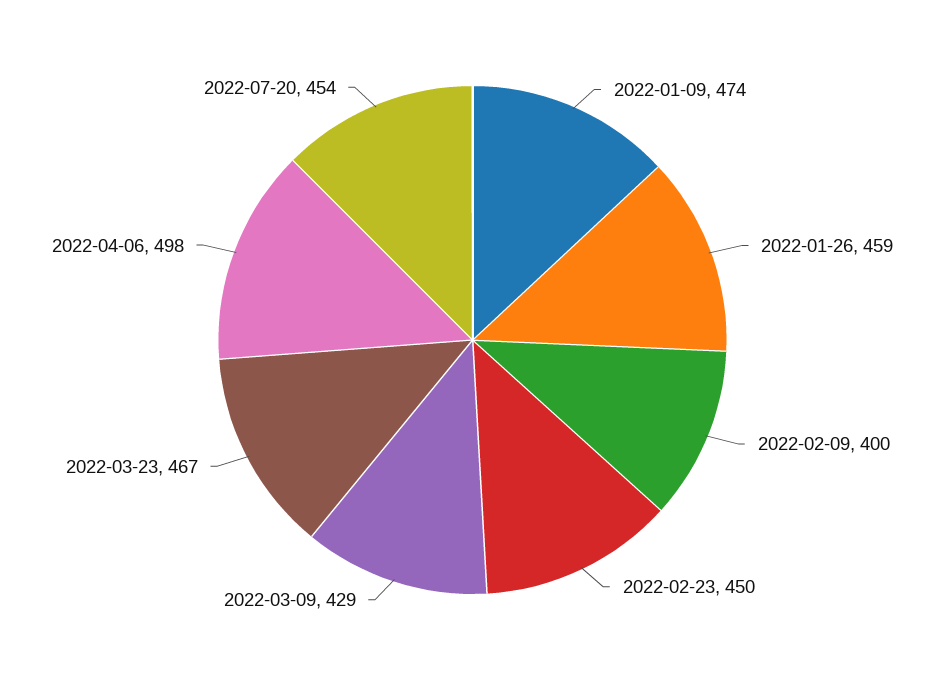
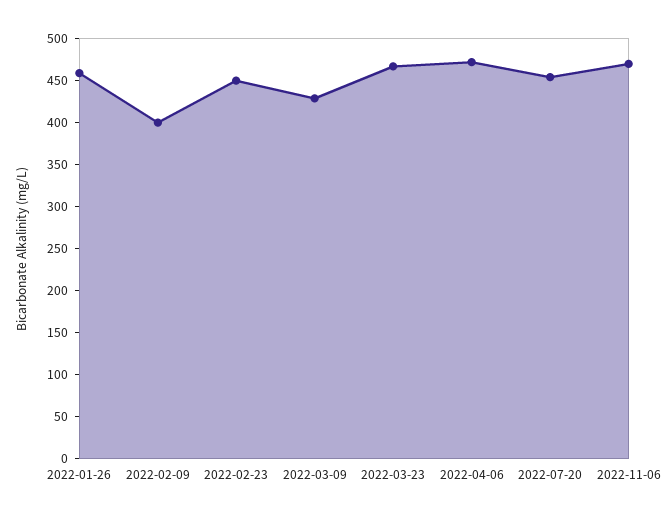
2022-01-09: 474 -> none
2022-04-06: 498 -> 470
2022-11-06: none -> 470

